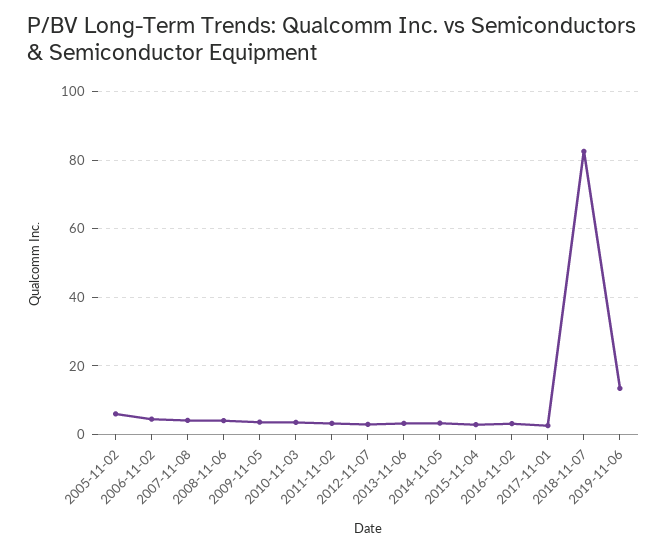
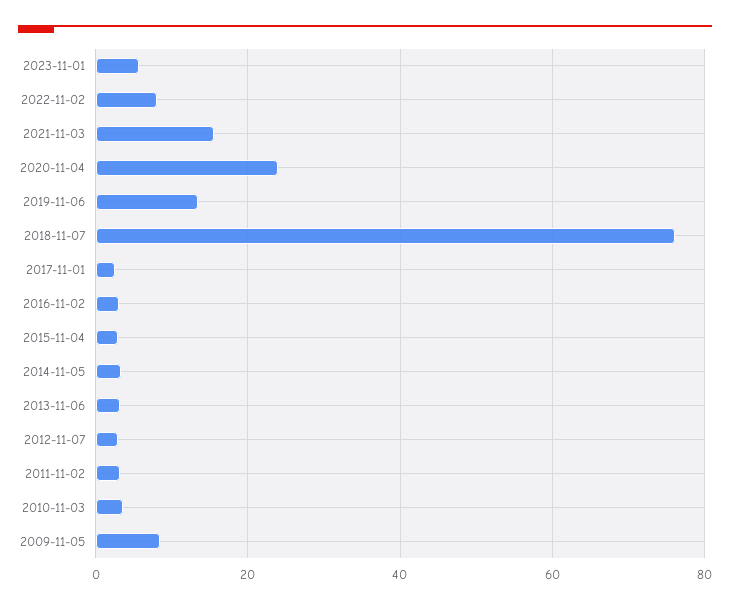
2005-11-02: 6 -> none
2006-11-02: 4 -> none
2007-11-08: 4 -> none
2008-11-06: 4 -> none
2009-11-05: 4 -> 8
2018-11-07: 82 -> 76
2023-11-01: none -> 6
2022-11-02: none -> 8
2021-11-03: none -> 16
2020-11-04: none -> 24

